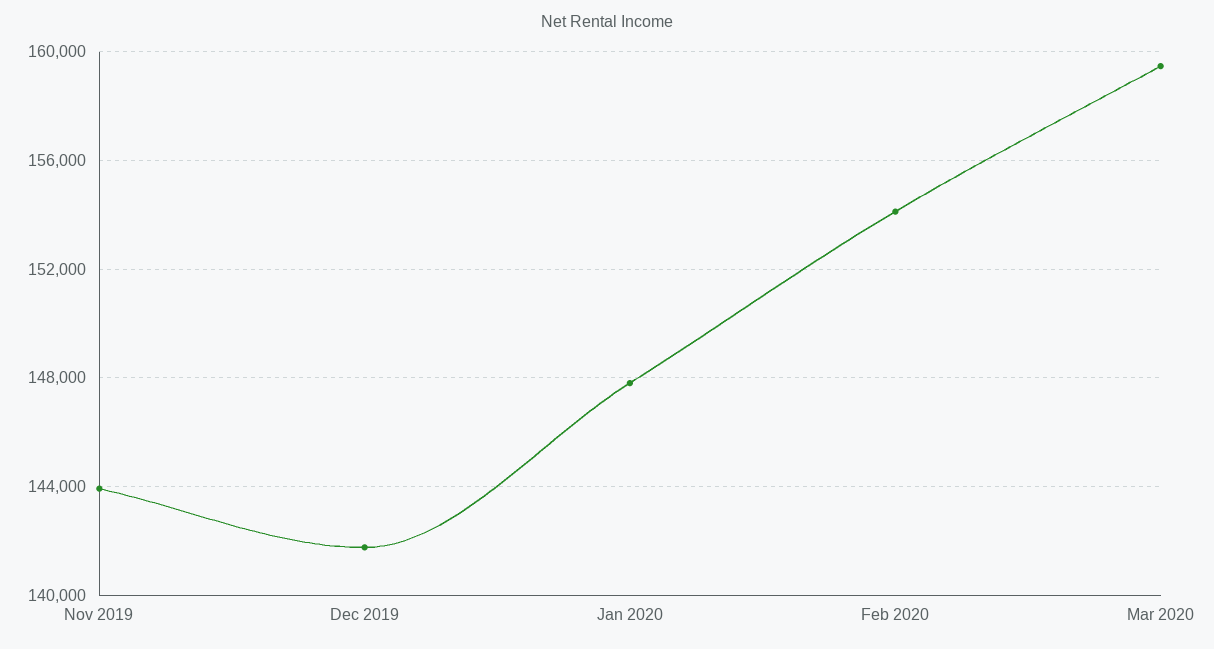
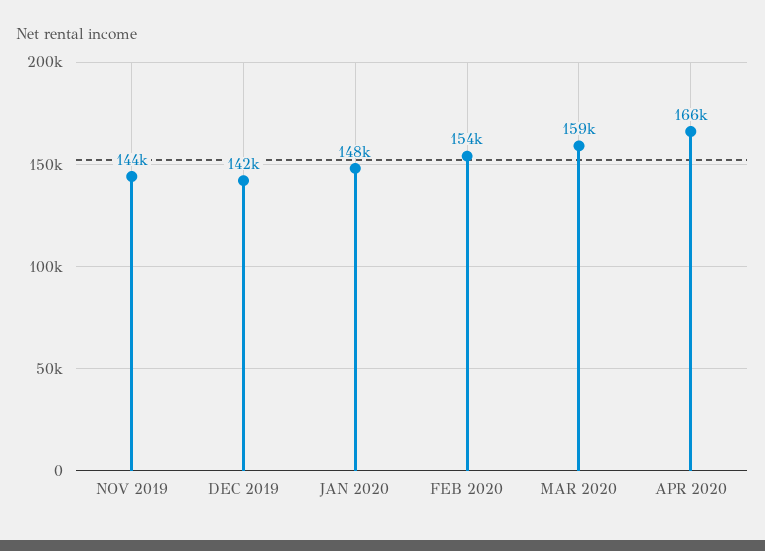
APR 2020: none -> 166000

